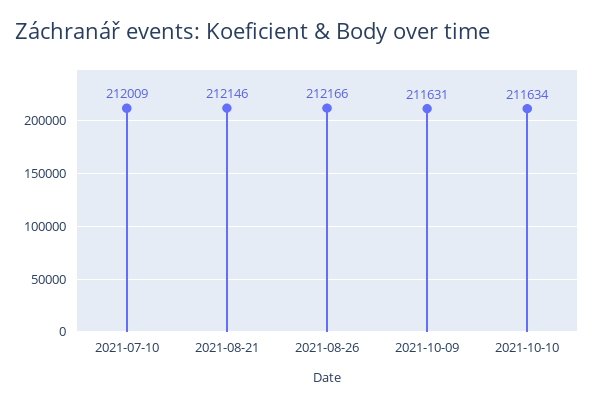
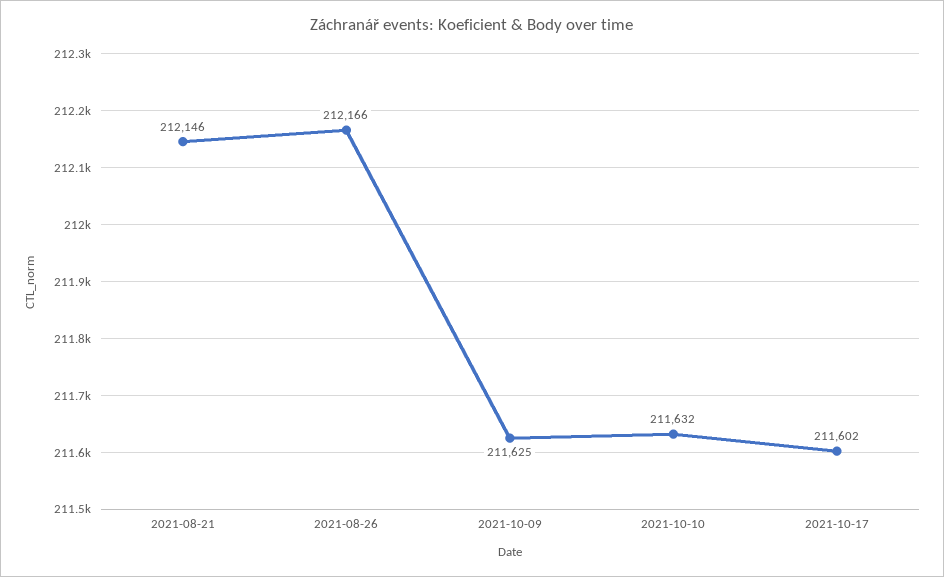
2021-07-10: 212009 -> none
2021-10-09: 211631 -> 211625
2021-10-10: 211634 -> 211632
2021-10-17: none -> 211602

